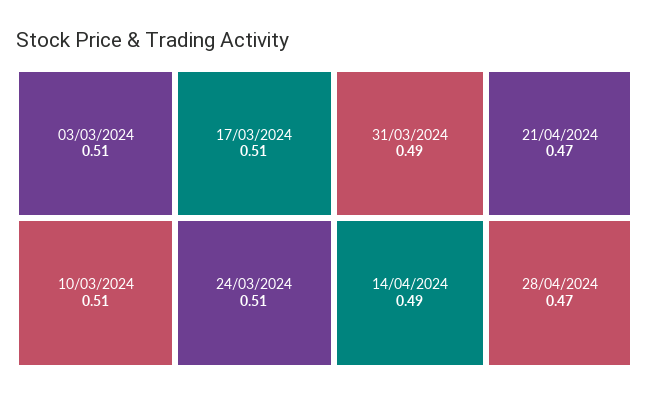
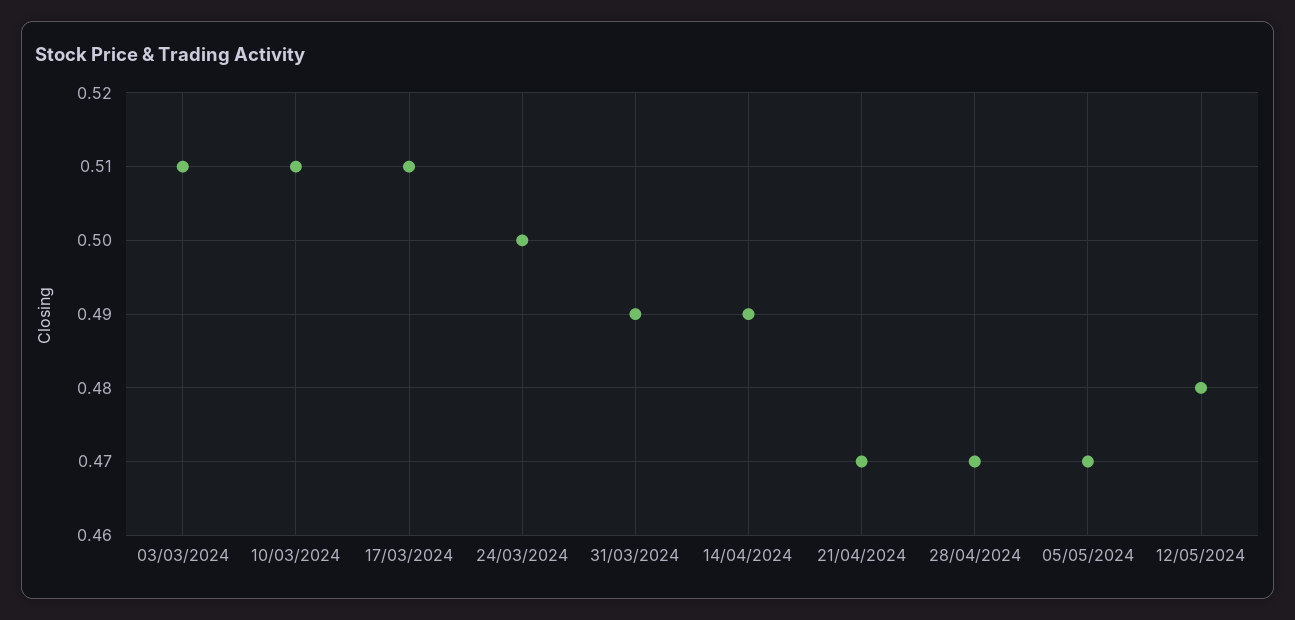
24/03/2024: 0.51 -> 0.5
05/05/2024: none -> 0.47
12/05/2024: none -> 0.48

